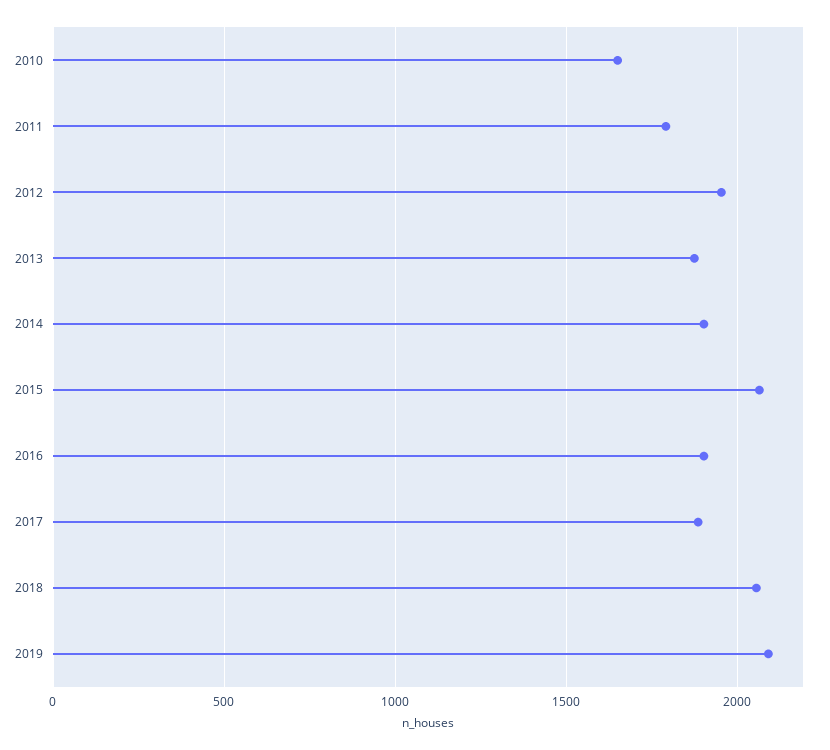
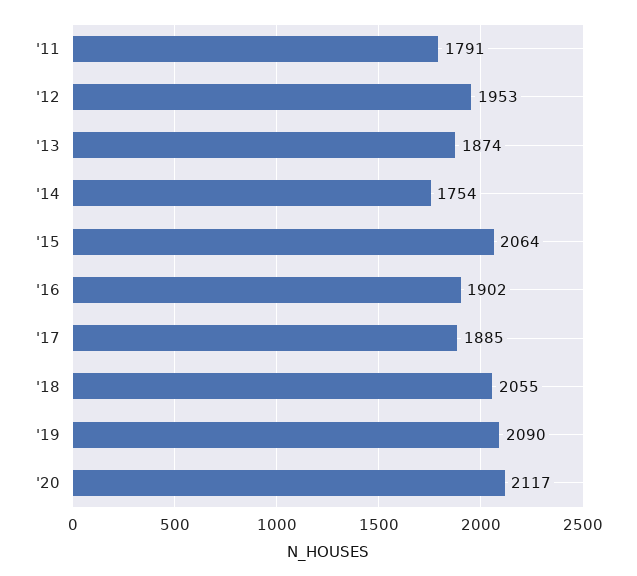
2010: 1650 -> none
2014: 1900 -> 1754
'20: none -> 2117

